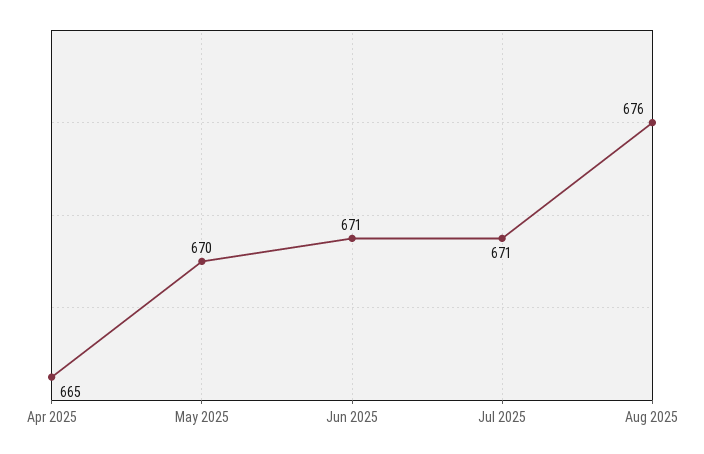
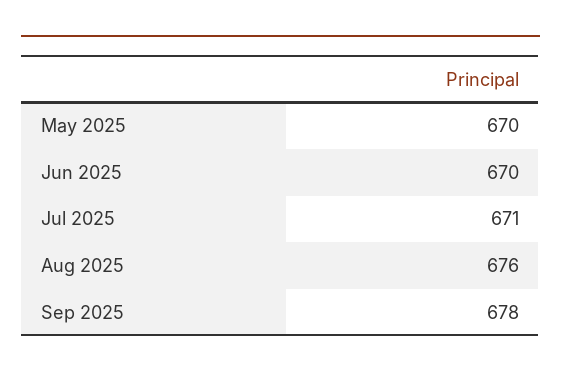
Apr 2025: 665 -> none
Jun 2025: 671 -> 670
Sep 2025: none -> 678

